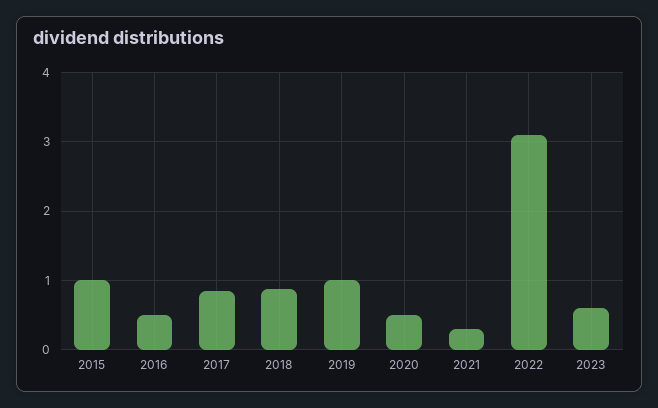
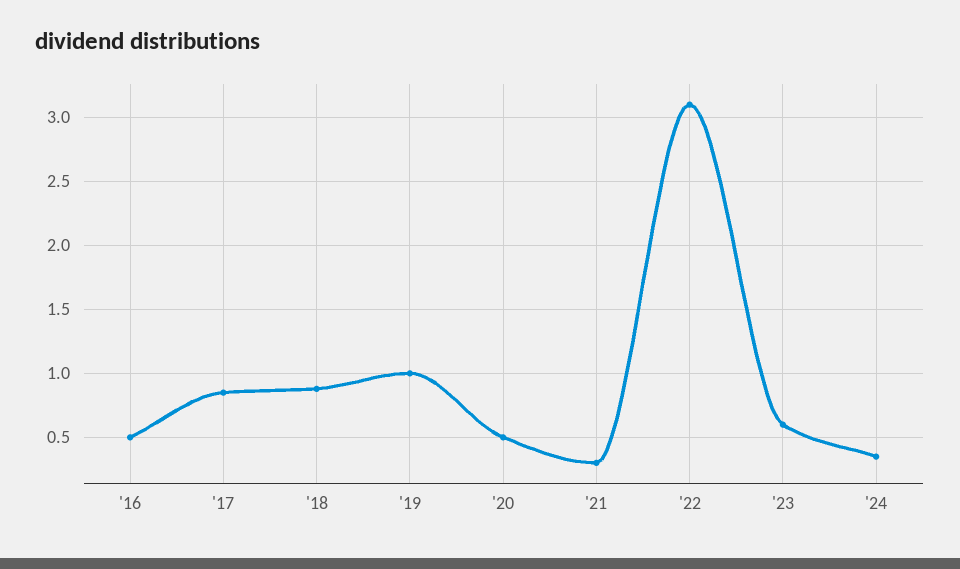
2015: 1 -> none
'24: none -> 0.35

